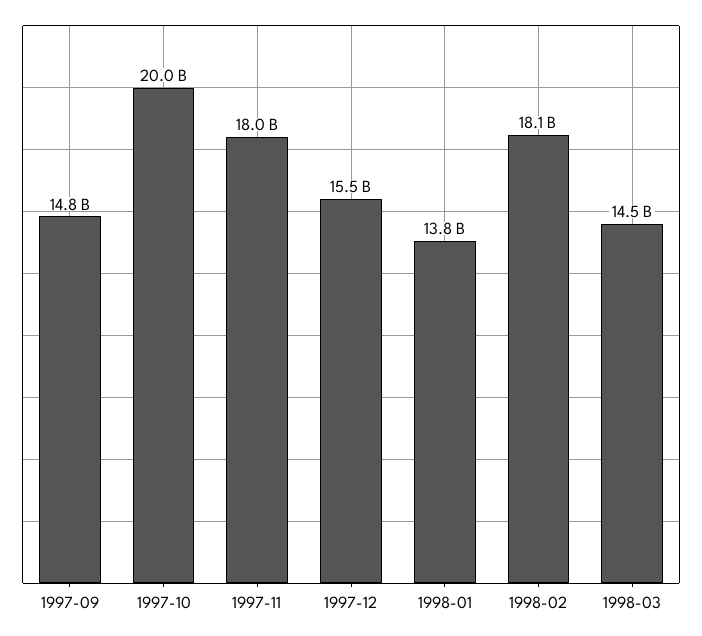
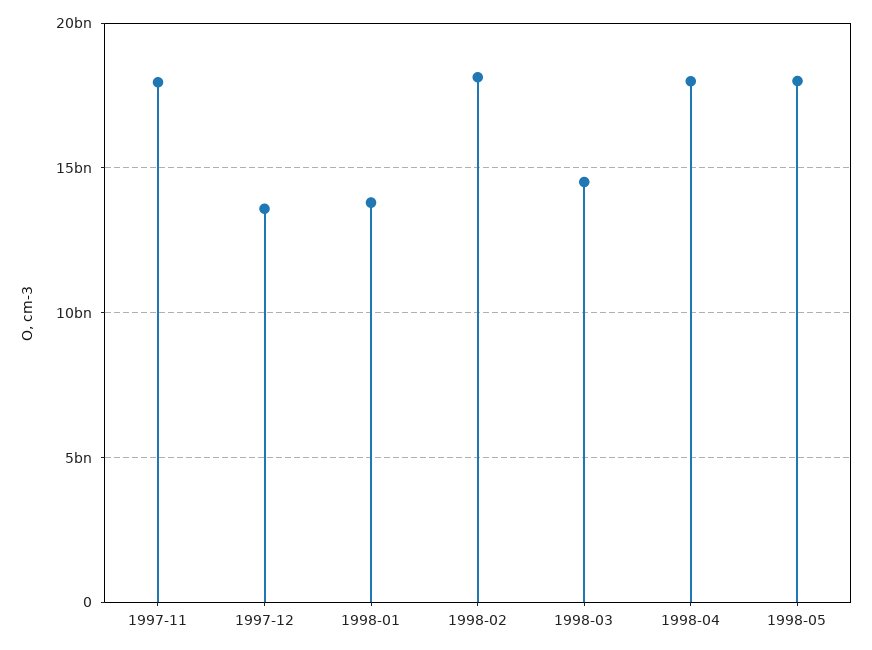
1997-09: 14800000000 -> none
1997-10: 20000000000 -> none
1997-12: 15500000000 -> 13500000000
1998-04: none -> 18000000000
1998-05: none -> 18000000000

